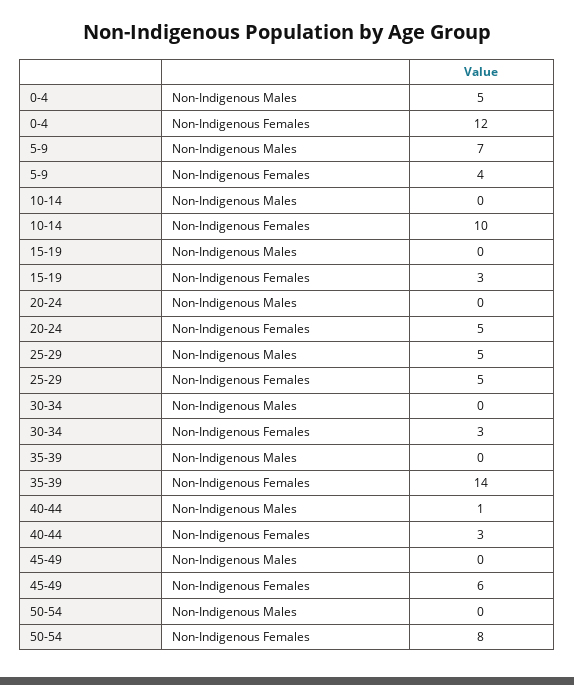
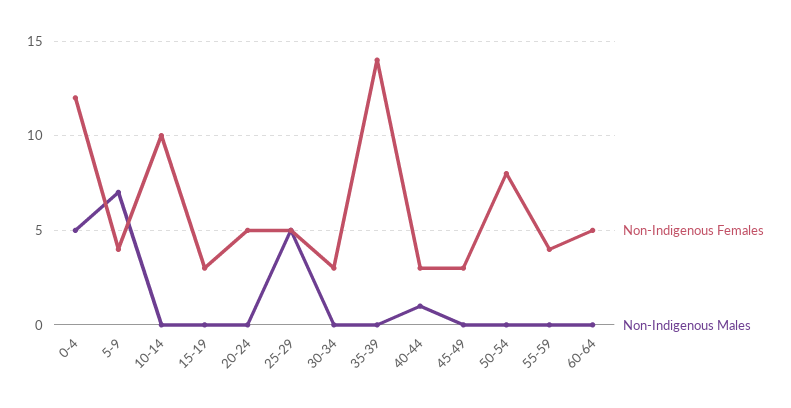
Non-Indigenous Females, 45-49: 6 -> 3
Non-Indigenous Females, 55-59: none -> 4
Non-Indigenous Males, 55-59: none -> 0
Non-Indigenous Females, 60-64: none -> 5
Non-Indigenous Males, 60-64: none -> 0

